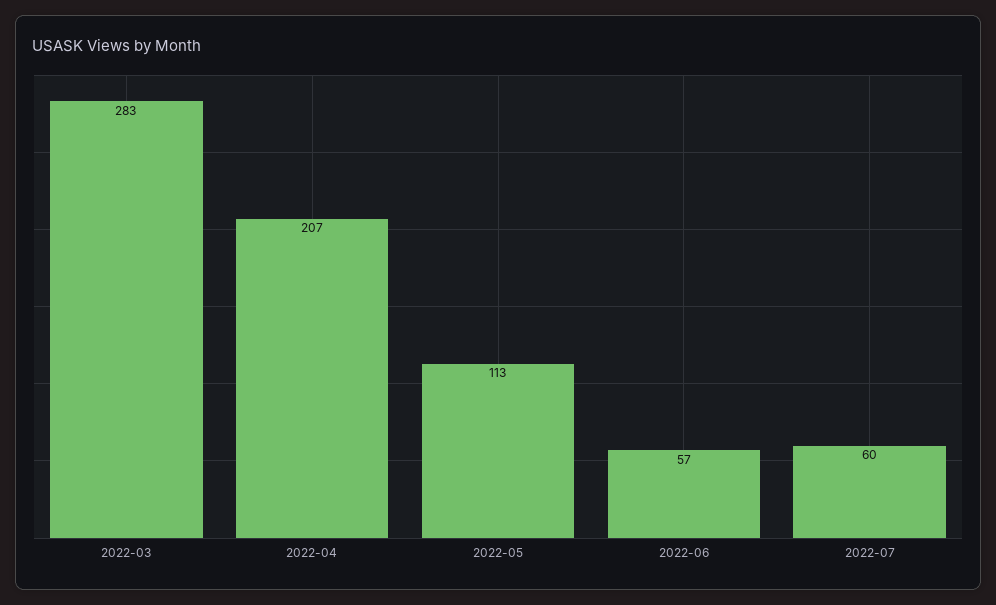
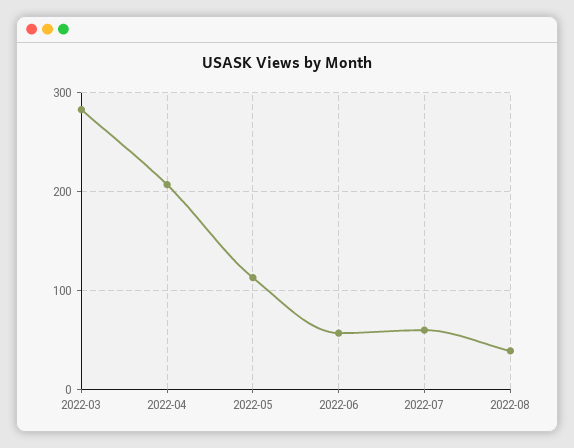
2022-08: none -> 40

